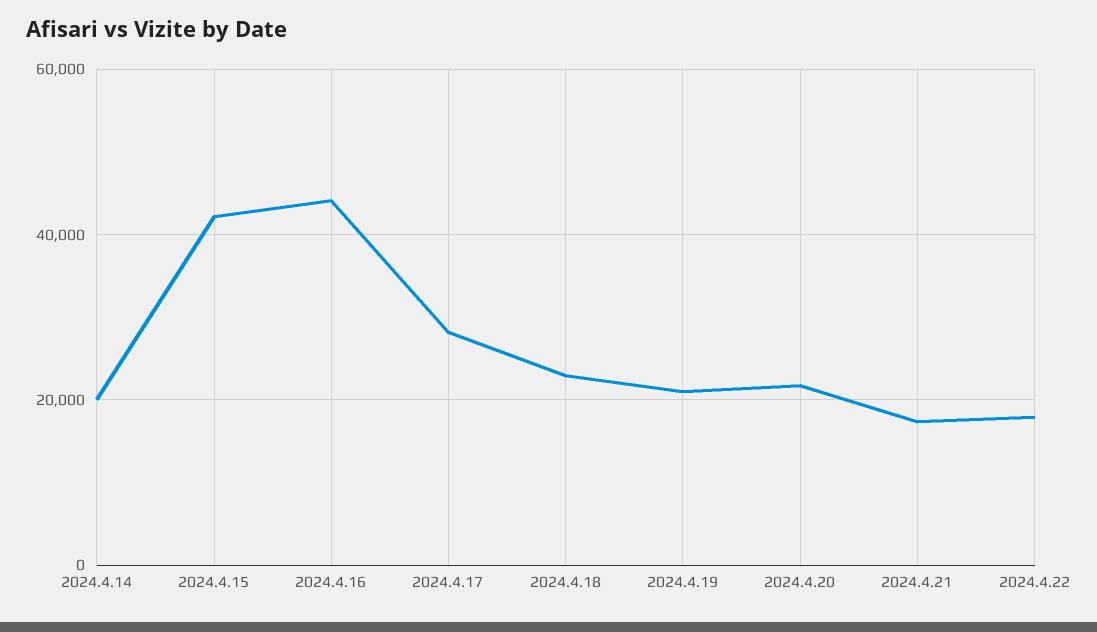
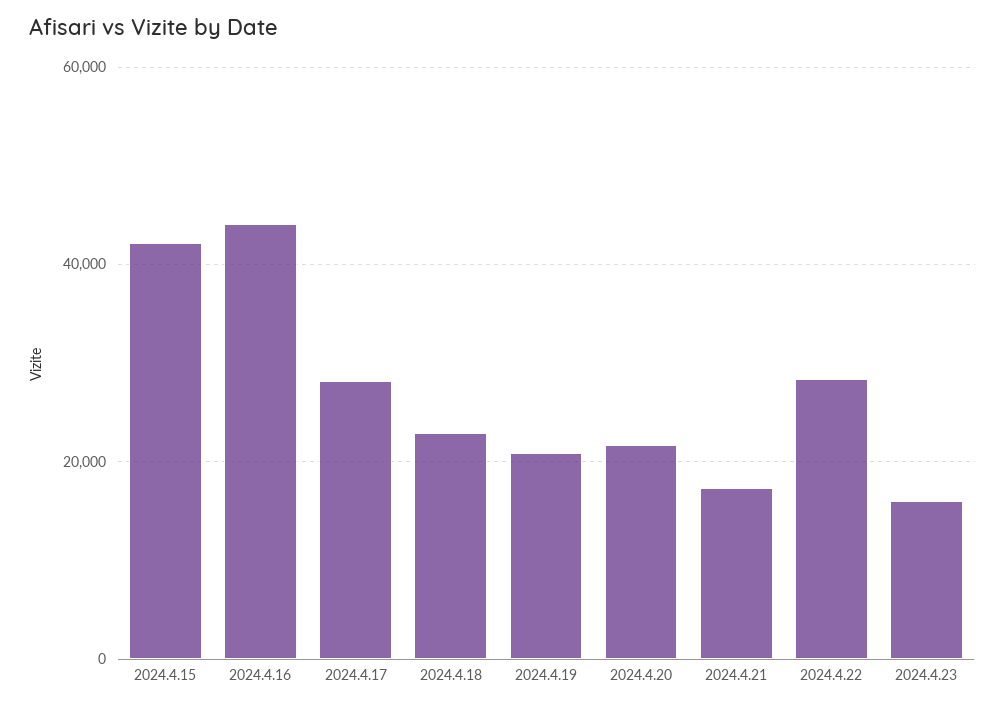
2024.4.14: 20000 -> none
2024.4.22: 18000 -> 28000
2024.4.23: none -> 16000

